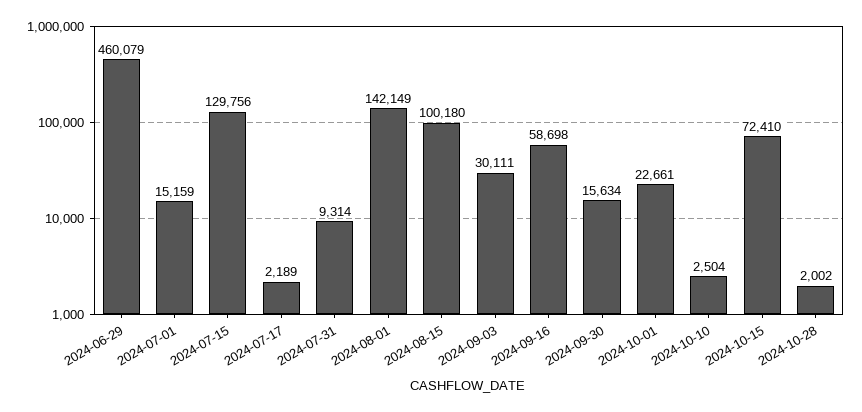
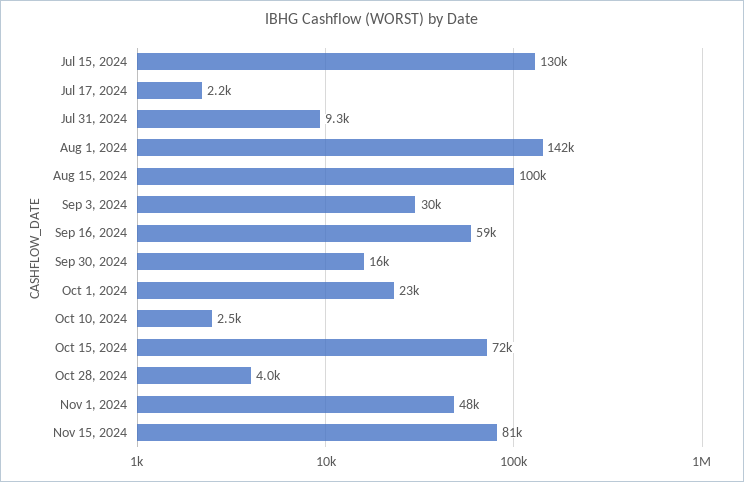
2024-06-29: 460079 -> none
2024-07-01: 15159 -> none
2024-10-28: 2002 -> 4000
Nov 1, 2024: none -> 48000
Nov 15, 2024: none -> 81000

